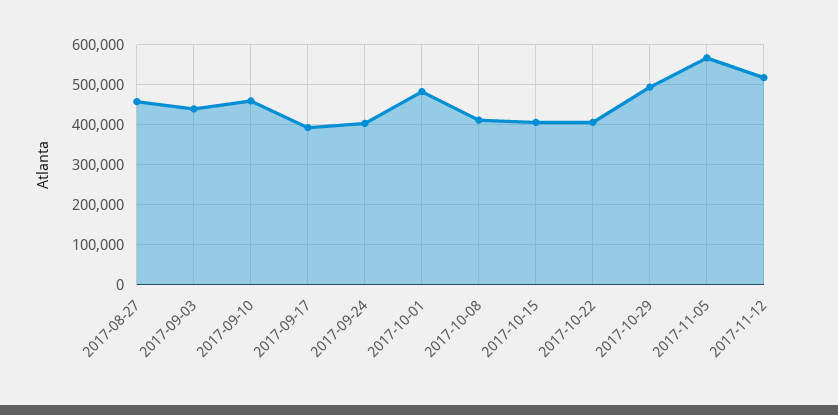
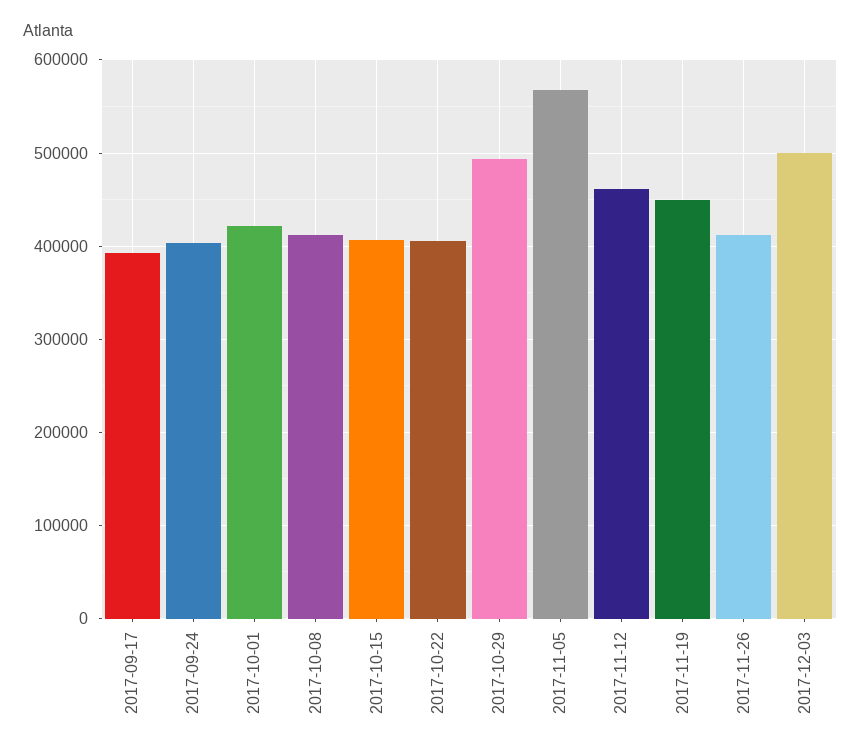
2017-08-27: 460000 -> none
2017-09-03: 440000 -> none
2017-09-10: 460000 -> none
2017-10-01: 480000 -> 420000
2017-11-12: 520000 -> 460000
2017-11-19: none -> 450000
2017-11-26: none -> 410000
2017-12-03: none -> 500000

